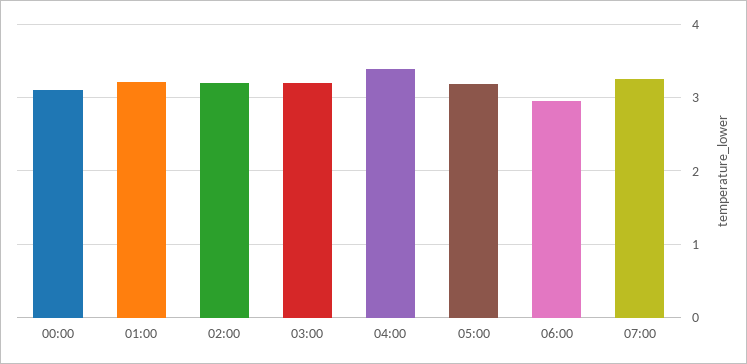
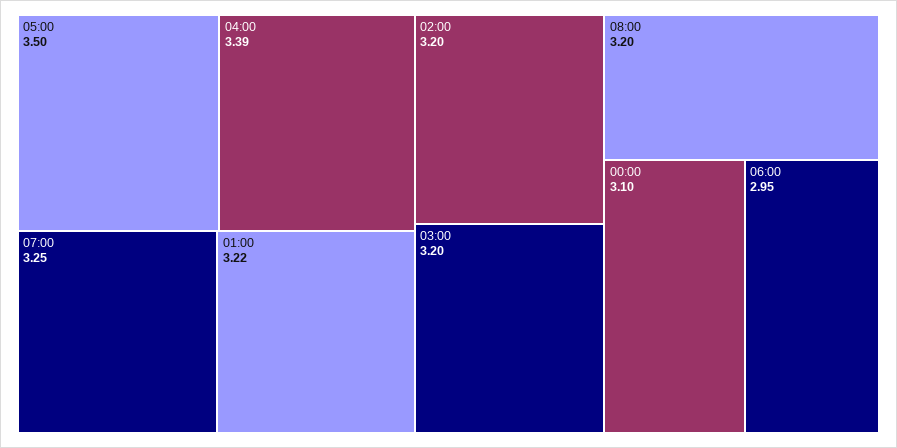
05:00: 3.2 -> 3.5
08:00: none -> 3.2

